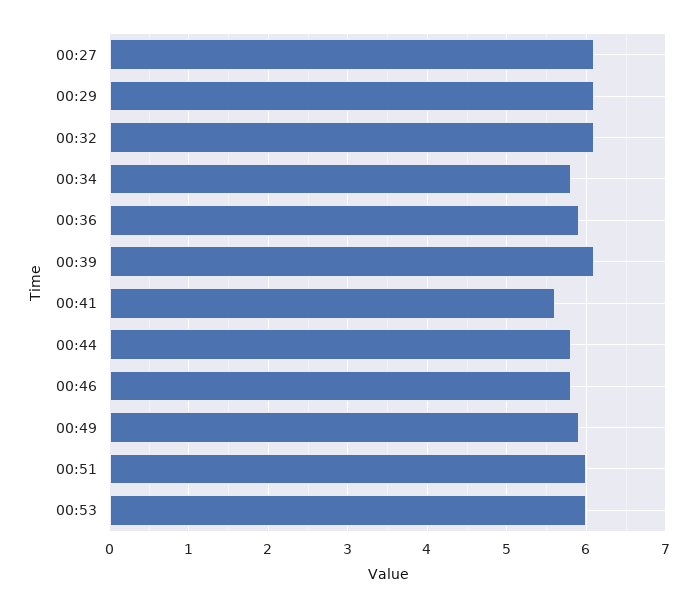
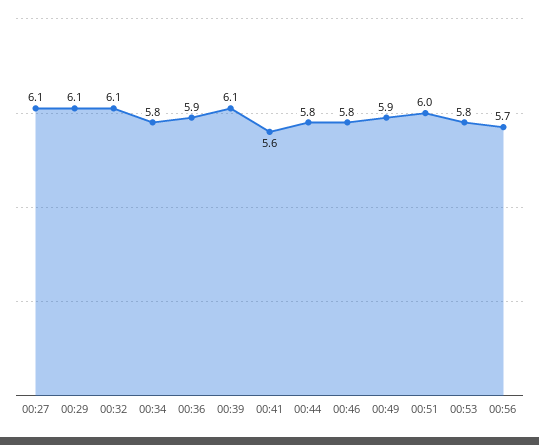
00:53: 6 -> 5.8
00:56: none -> 5.7

